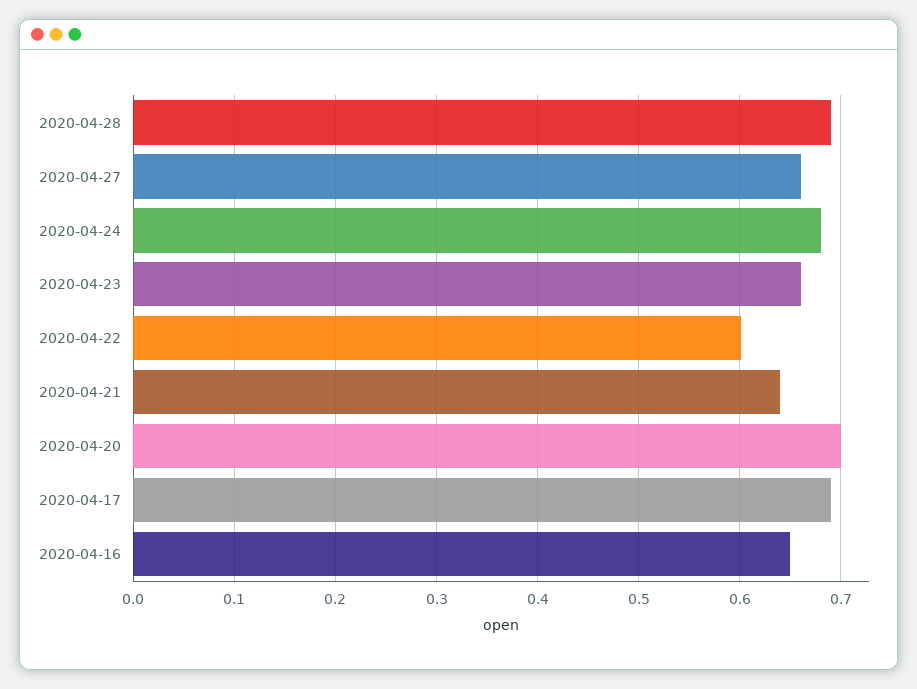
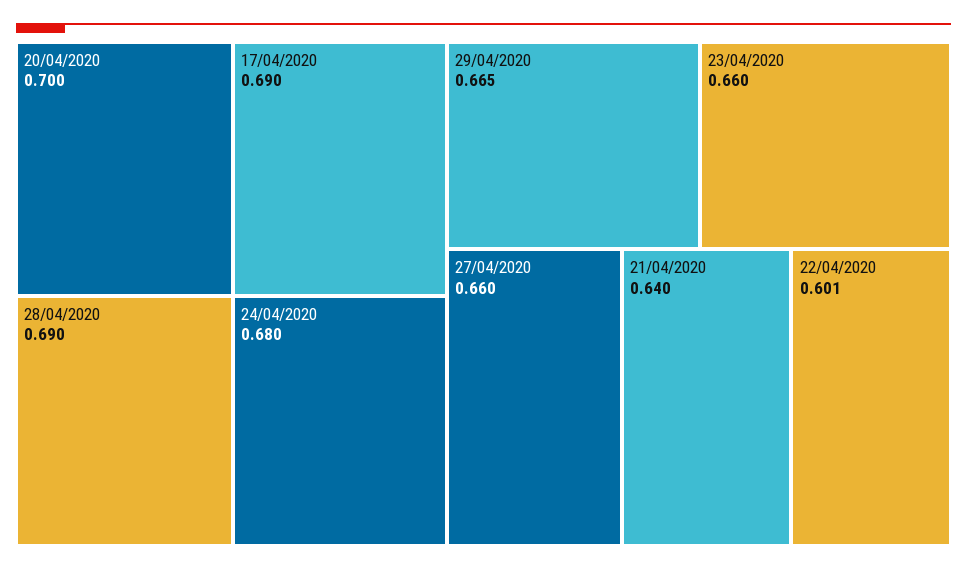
2020-04-16: 0.65 -> none
29/04/2020: none -> 0.665

